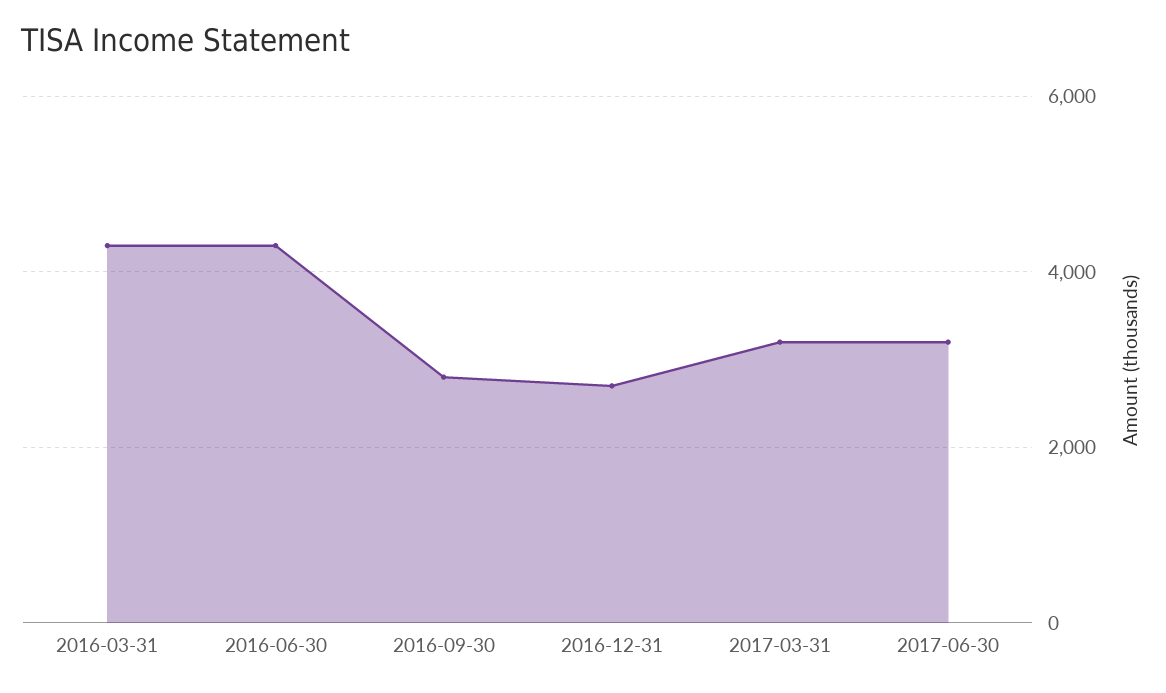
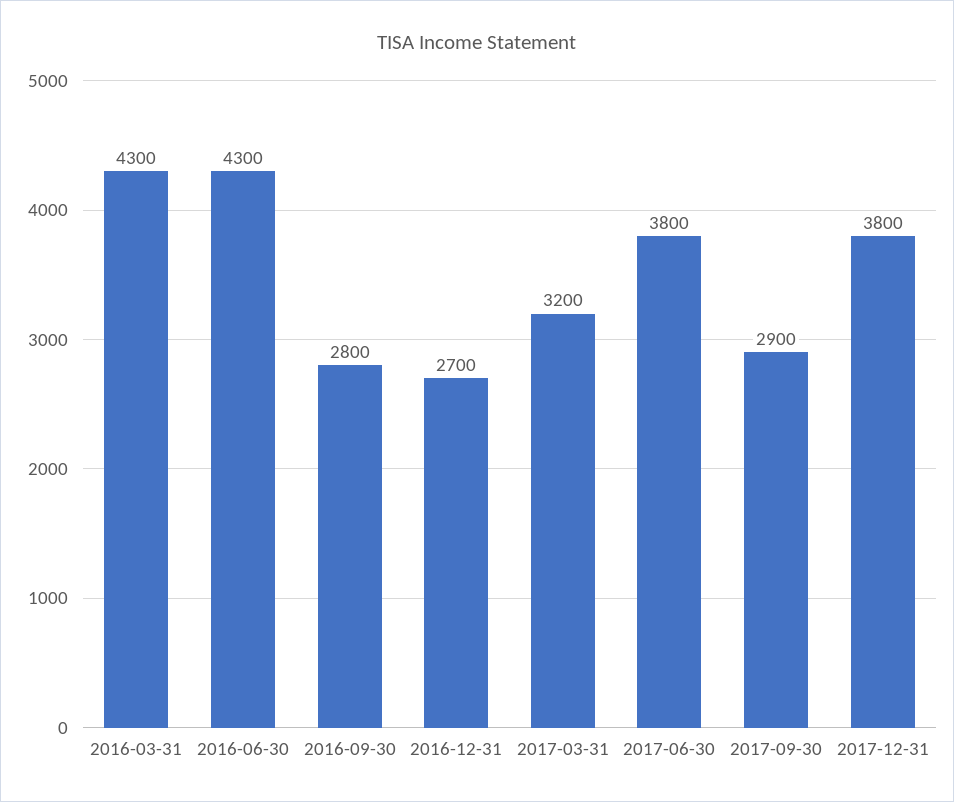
2017-06-30: 3200 -> 3800
2017-09-30: none -> 2900
2017-12-31: none -> 3800

